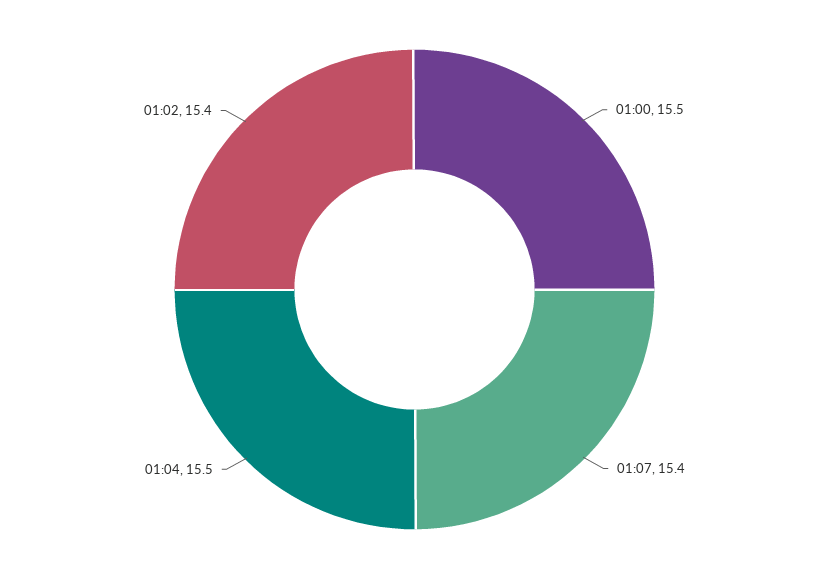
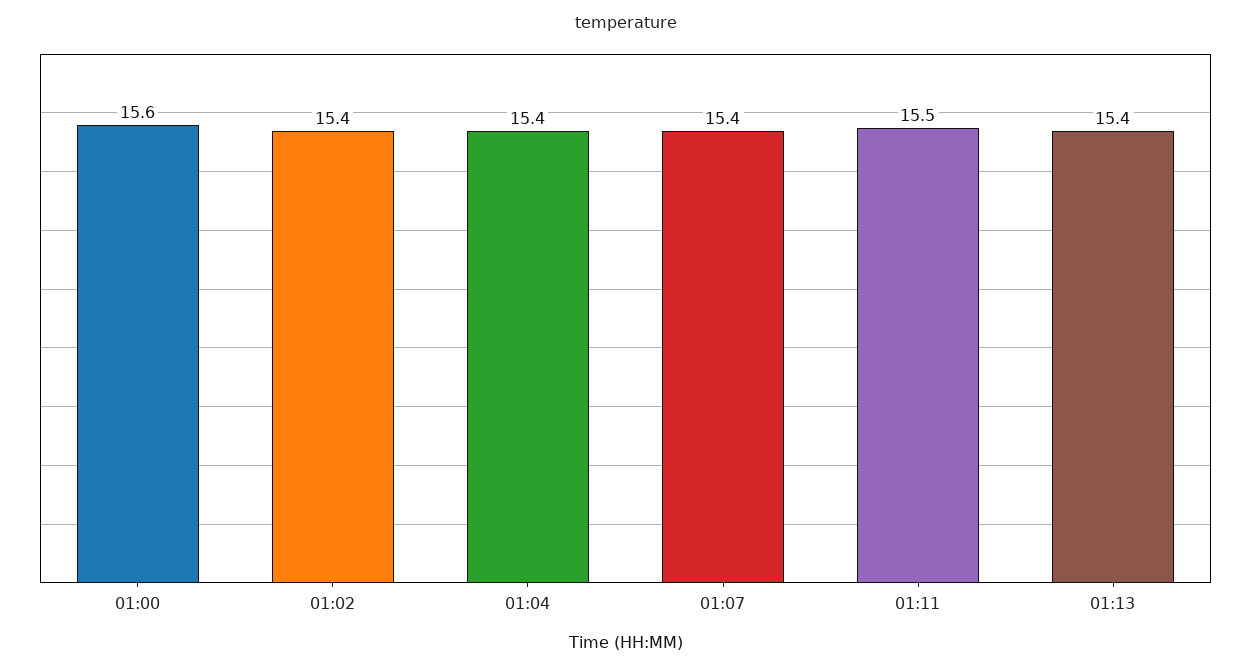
01:00: 15.5 -> 15.6
01:04: 15.5 -> 15.4
01:11: none -> 15.5
01:13: none -> 15.4

